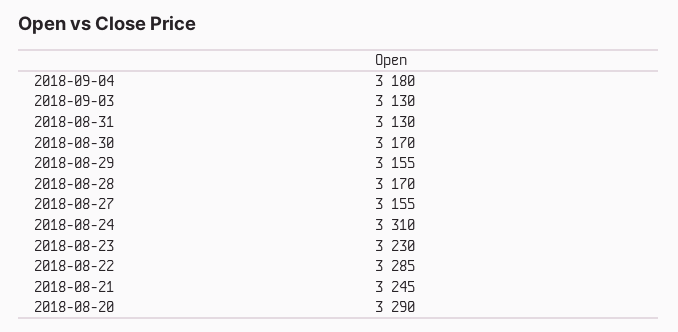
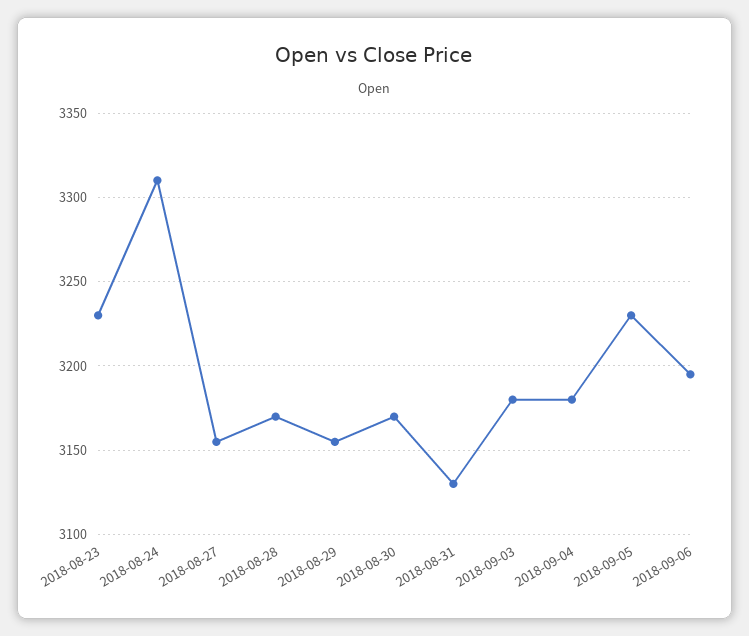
2018-09-03: 3130 -> 3180
2018-08-22: 3285 -> none
2018-08-21: 3245 -> none
2018-08-20: 3290 -> none
2018-09-05: none -> 3230
2018-09-06: none -> 3195

